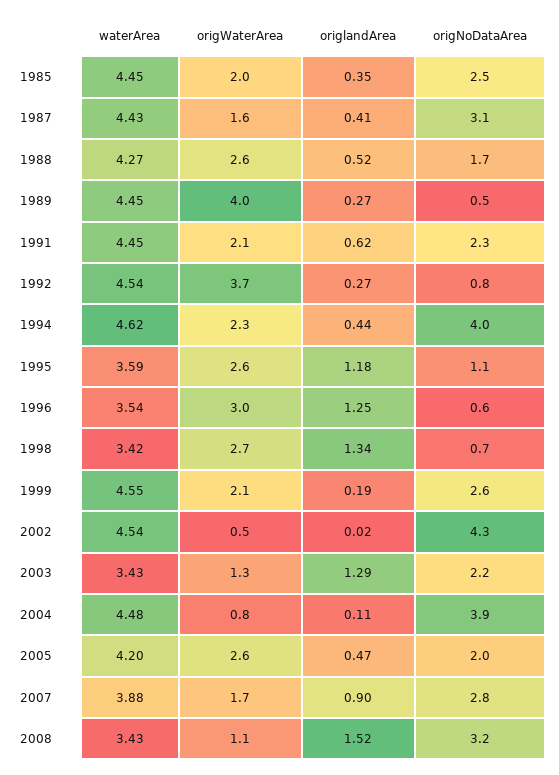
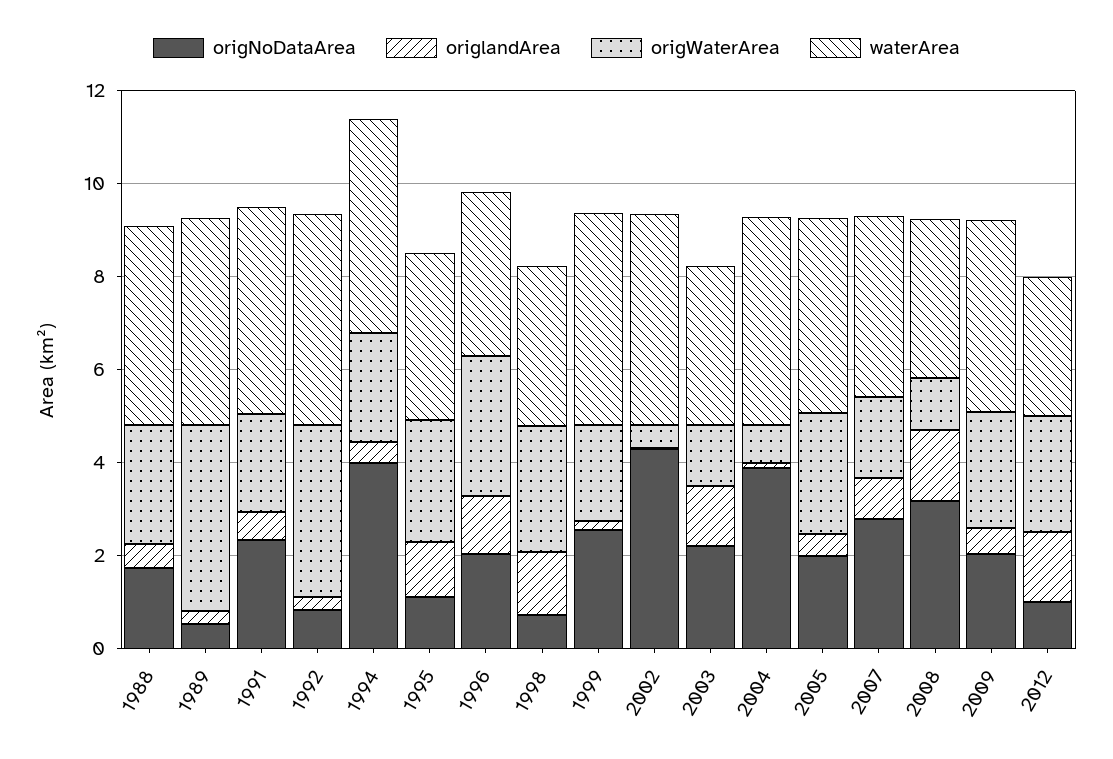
waterArea, 1985: 4.45 -> none
origWaterArea, 1985: 2 -> none
origlandArea, 1985: 0.35 -> none
origNoDataArea, 1985: 2.5 -> none
waterArea, 1987: 4.43 -> none
origWaterArea, 1987: 1.6 -> none
origlandArea, 1987: 0.41 -> none
origNoDataArea, 1987: 3.1 -> none
origNoDataArea, 1996: 0.6 -> 2
origNoDataArea, 2009: none -> 2
origlandArea, 2009: none -> 0.5
origWaterArea, 2009: none -> 2.5
waterArea, 2009: none -> 4
origNoDataArea, 2012: none -> 1
origlandArea, 2012: none -> 1.5
origWaterArea, 2012: none -> 2.5
waterArea, 2012: none -> 3

